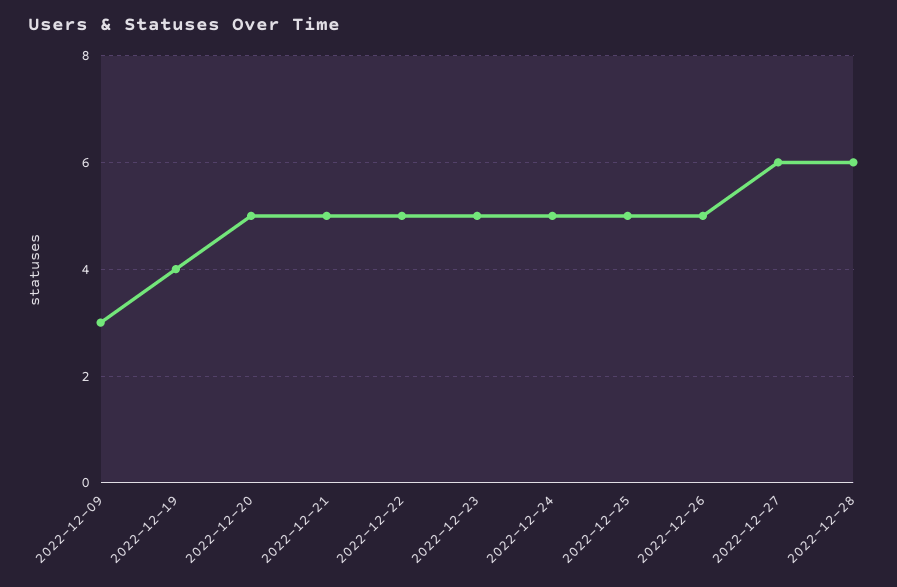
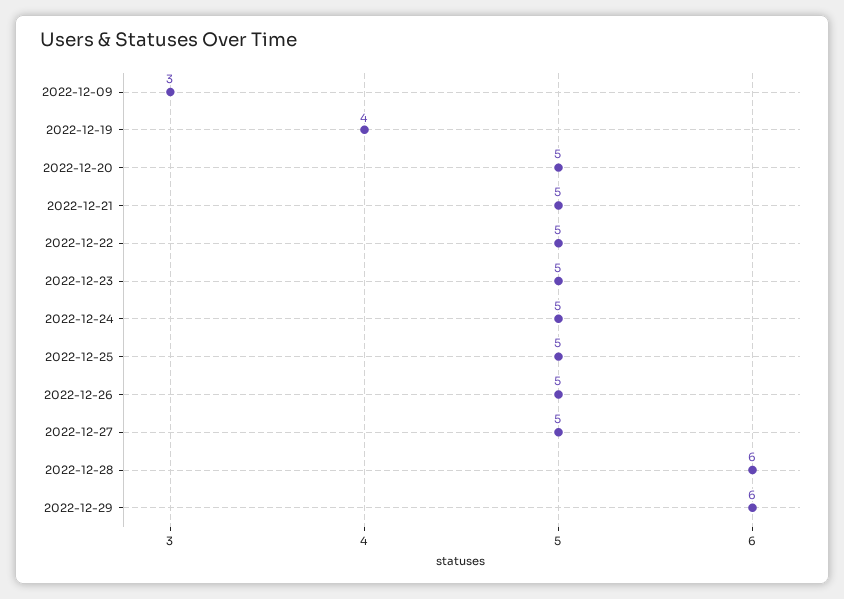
2022-12-27: 6 -> 5
2022-12-29: none -> 6

